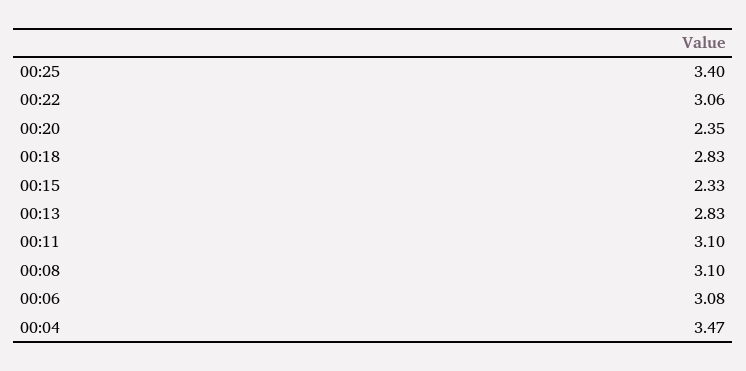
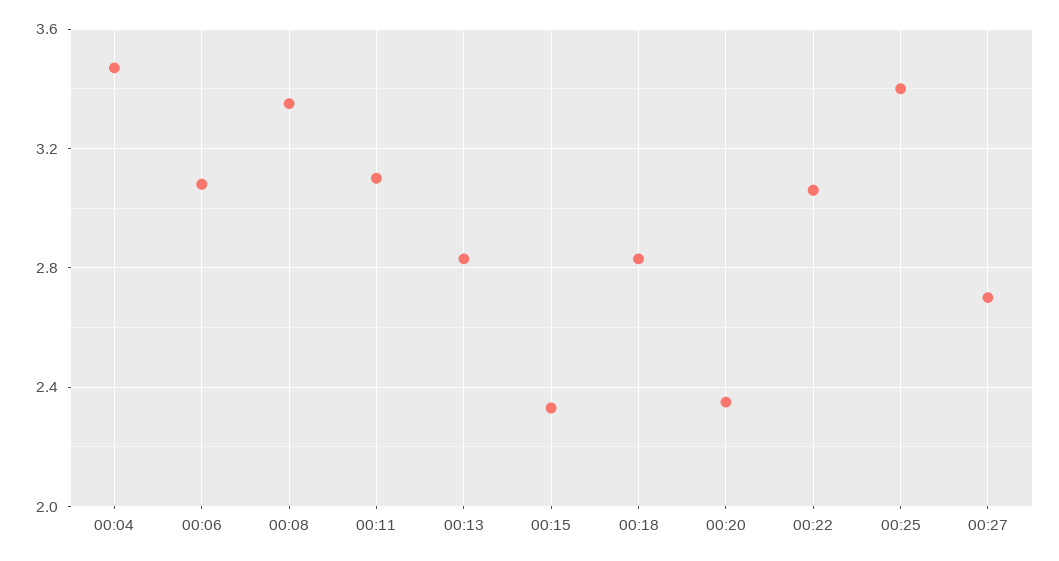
00:08: 3.1 -> 3.35
00:27: none -> 2.7

